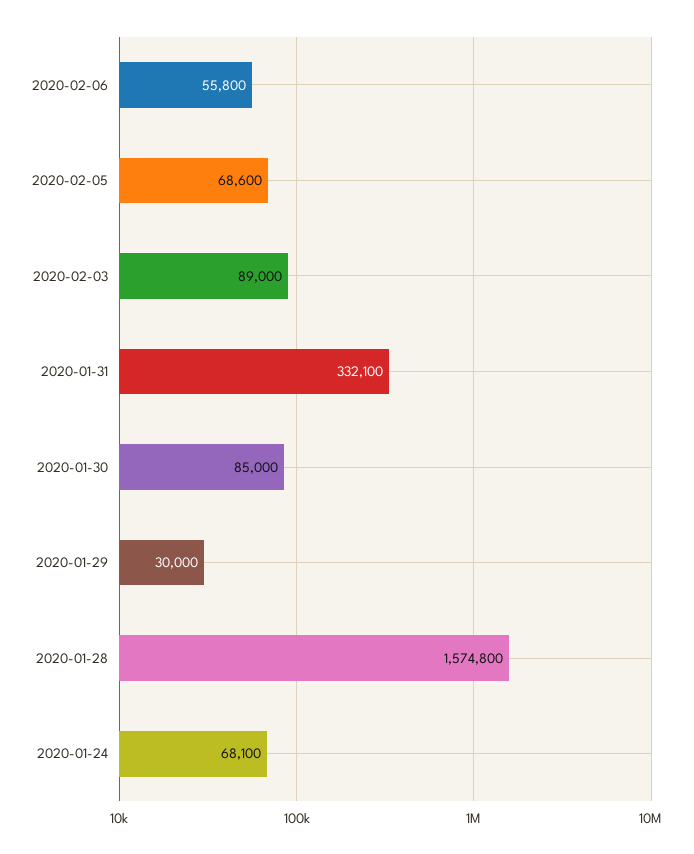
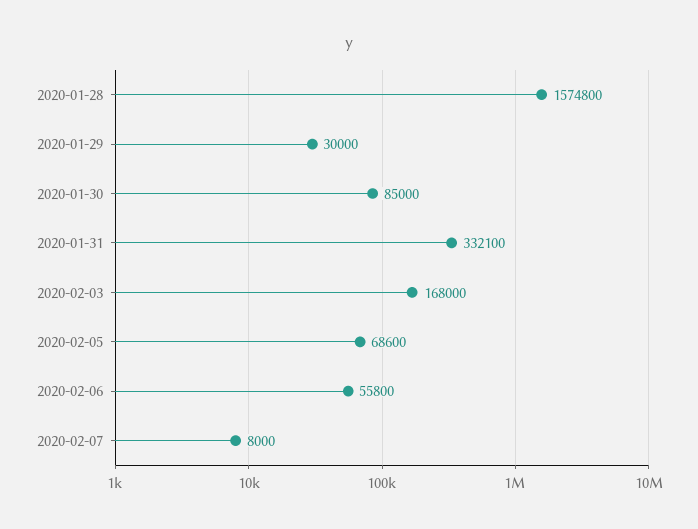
2020-02-03: 89000 -> 168000
2020-01-24: 68100 -> none
2020-02-07: none -> 8000

